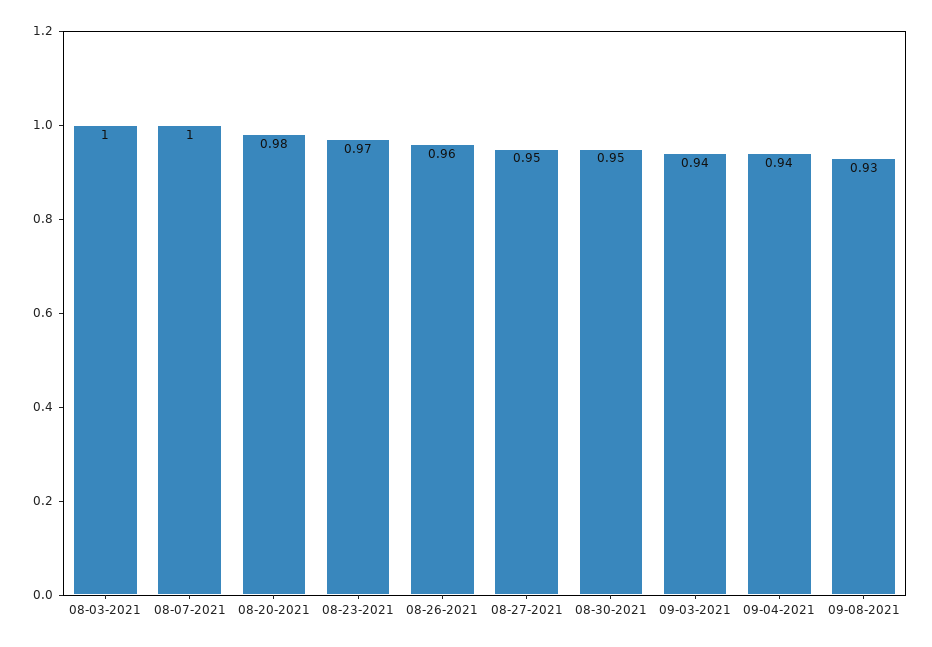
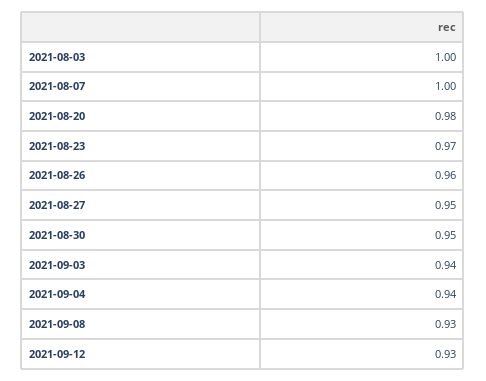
2021-09-12: none -> 0.93

